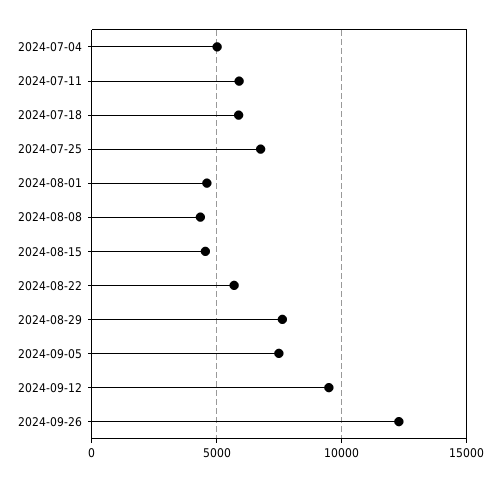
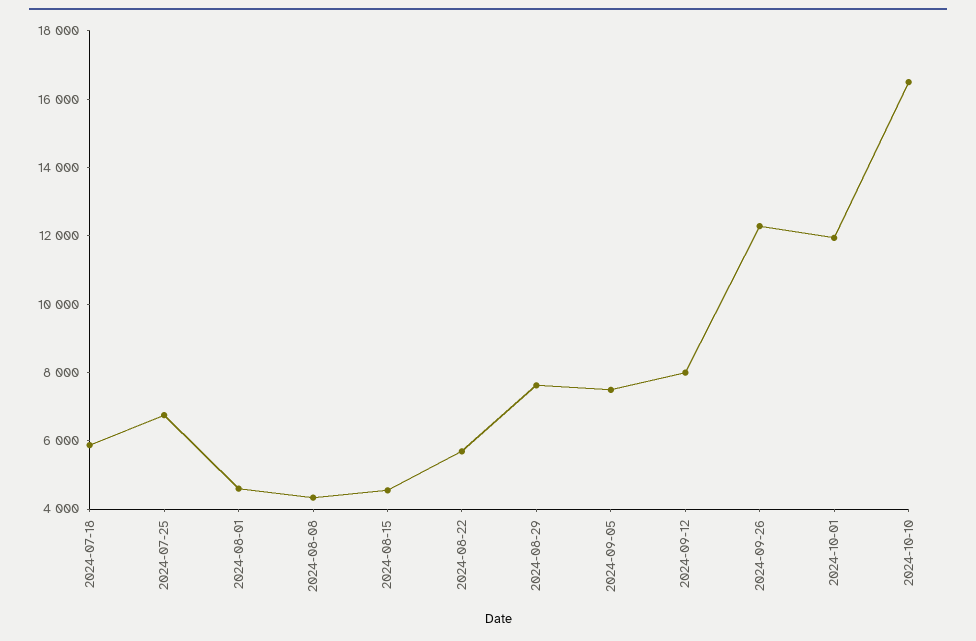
2024-07-04: 5000 -> none
2024-07-11: 6000 -> none
2024-09-12: 9500 -> 8000
2024-10-01: none -> 12000
2024-10-10: none -> 16500

